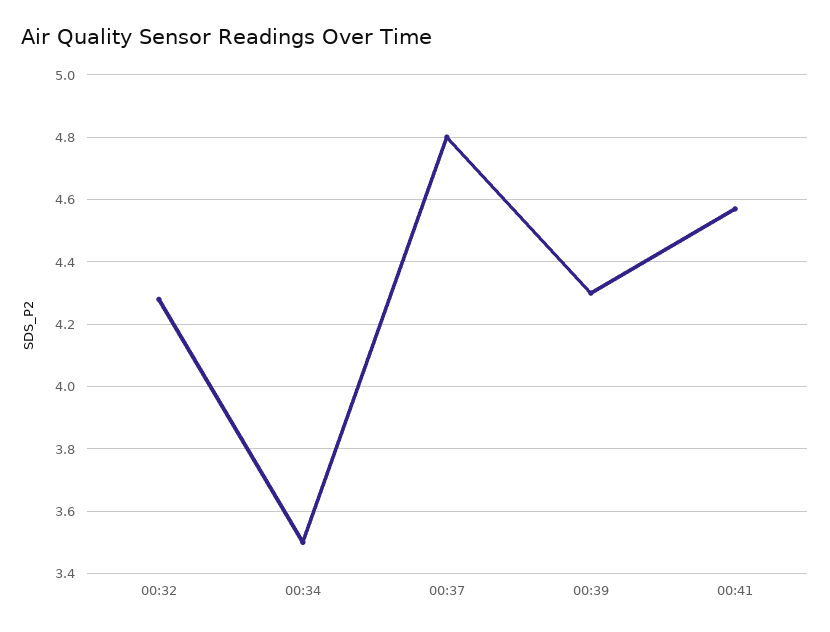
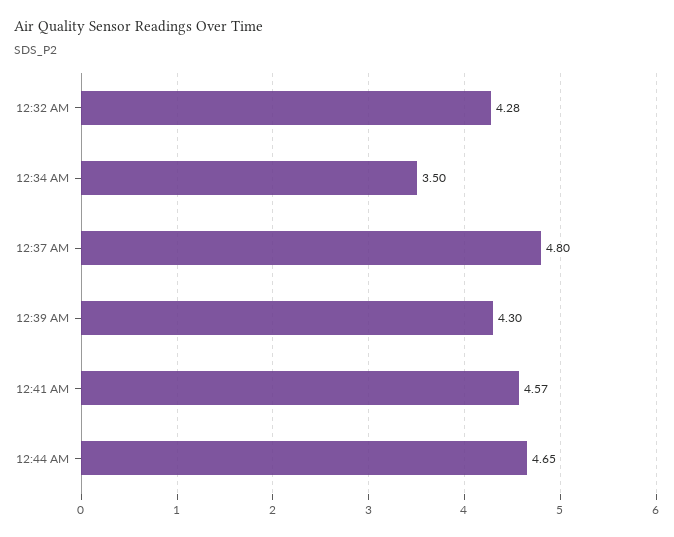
12:44 AM: none -> 4.65

